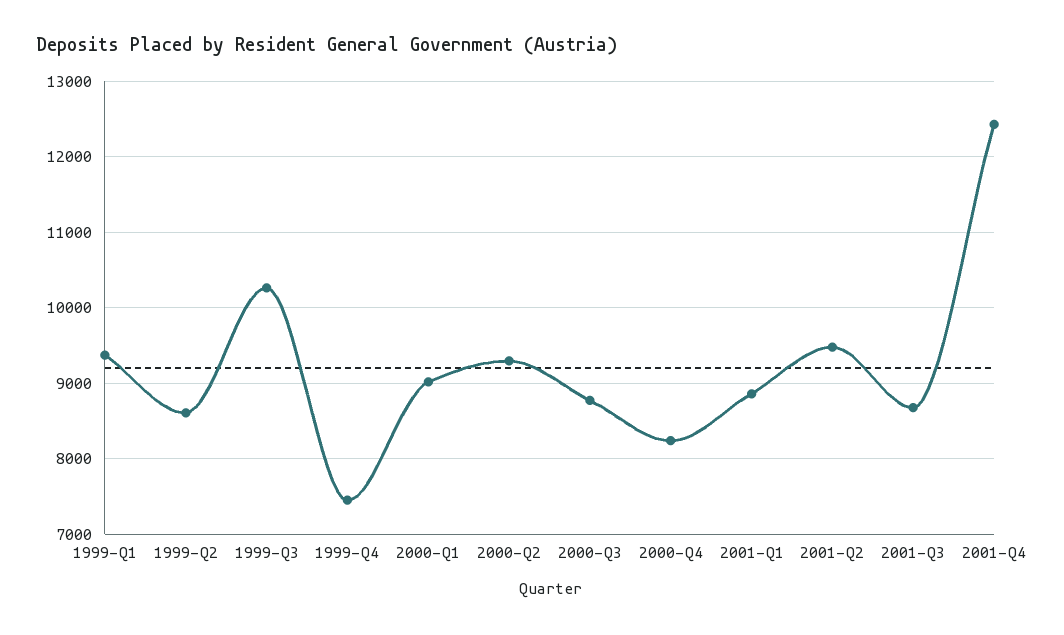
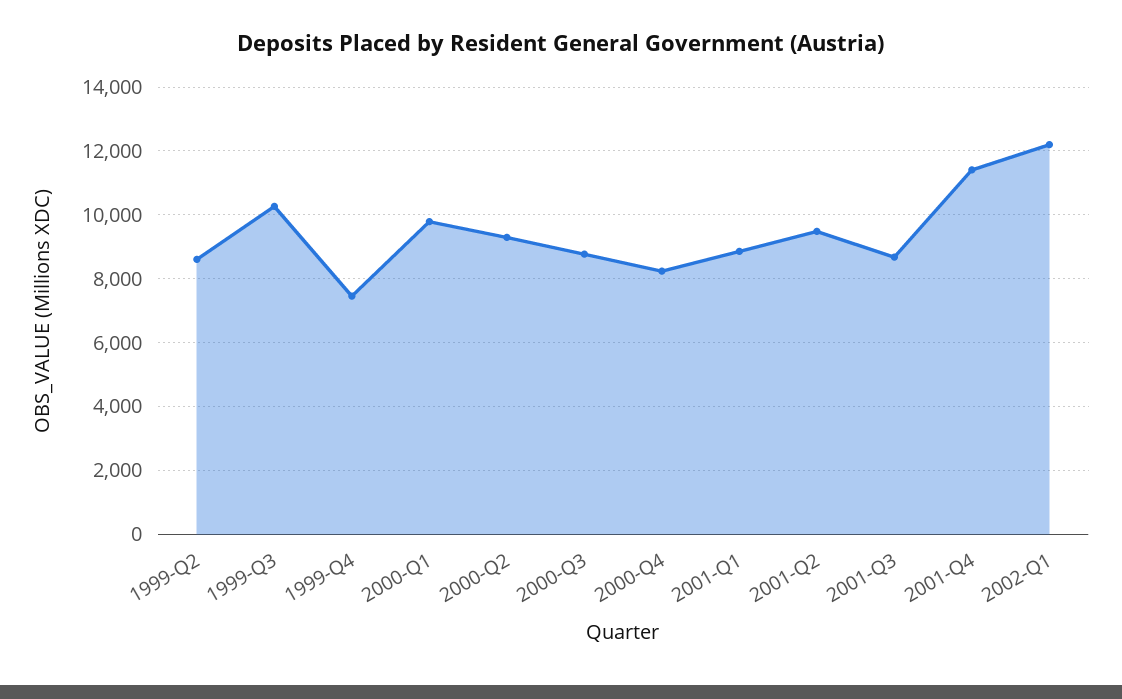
1999-Q1: 9400 -> none
2000-Q1: 9000 -> 9800
2001-Q4: 12400 -> 11400
2002-Q1: none -> 12200

